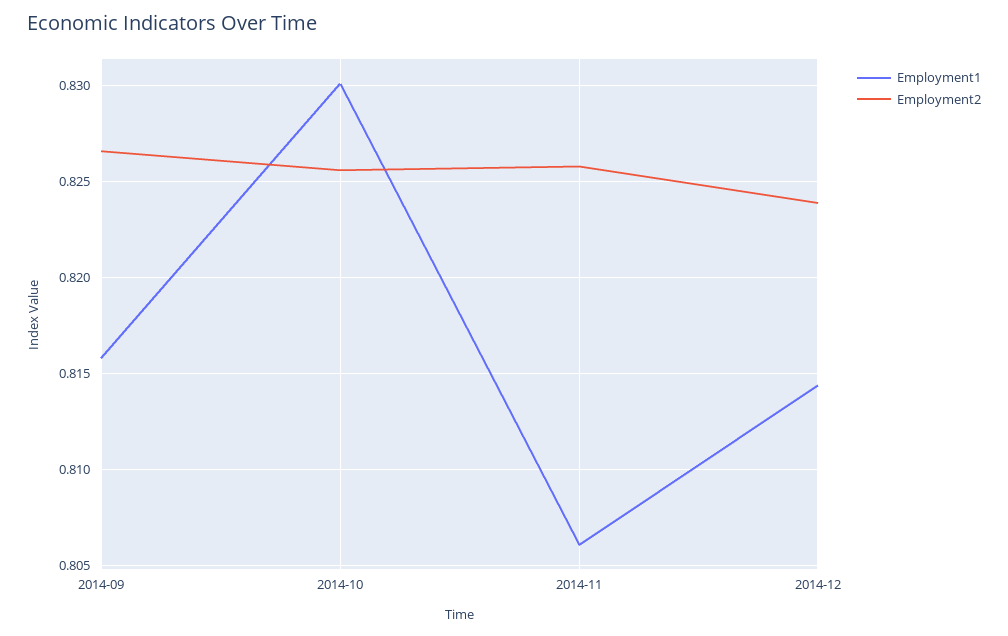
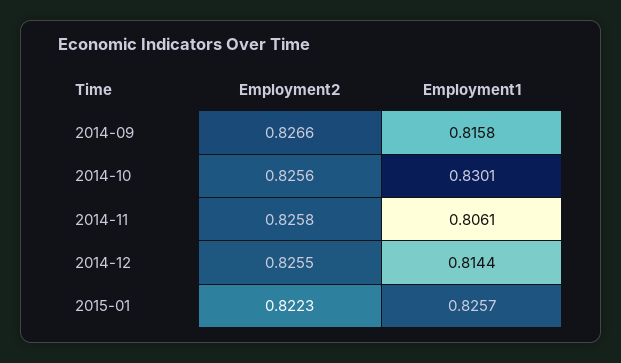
Employment2, 2014-12: 0.824 -> 0.8255
Employment2, 2015-01: none -> 0.8223
Employment1, 2015-01: none -> 0.8257

